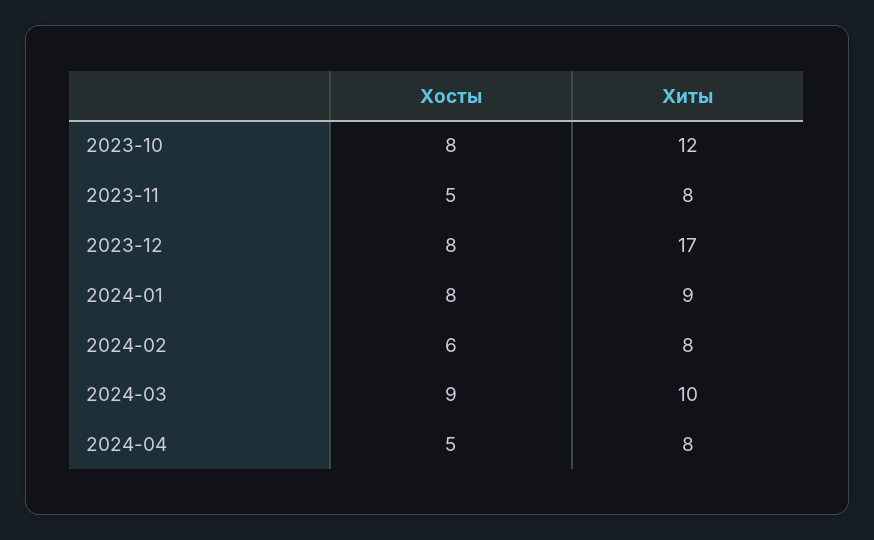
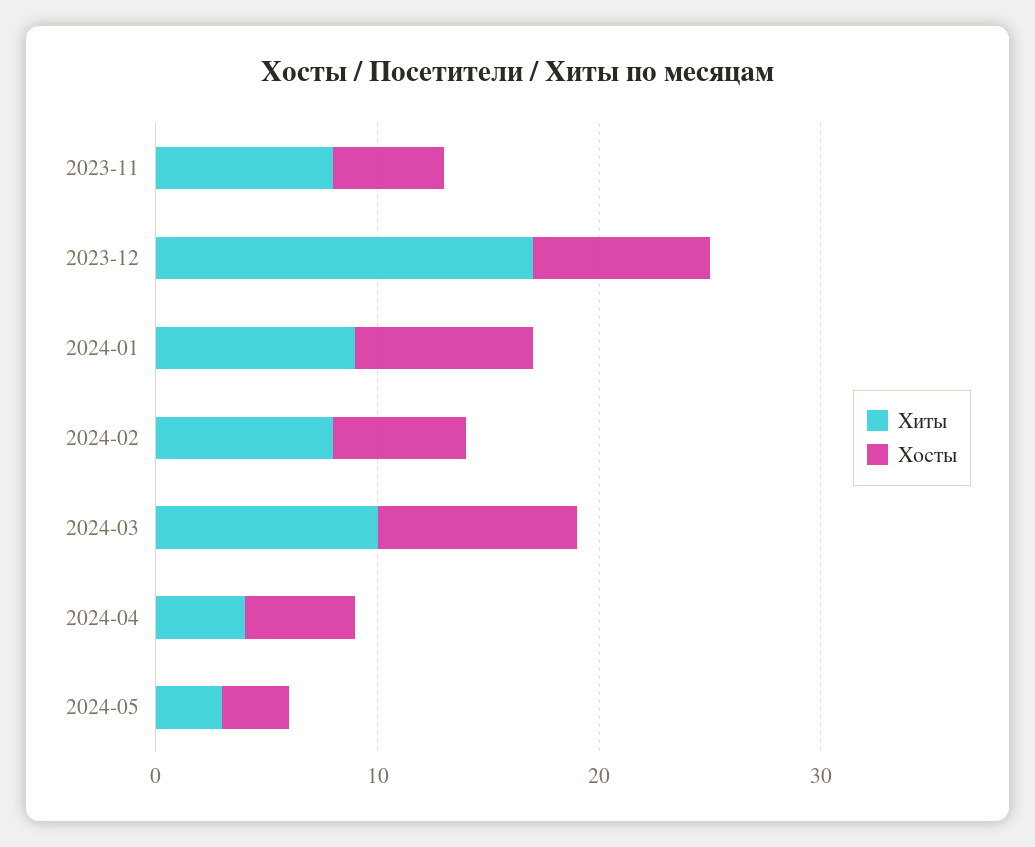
Хосты, 2023-10: 8 -> none
Хиты, 2023-10: 12 -> none
Хиты, 2024-04: 8 -> 4
Хиты, 2024-05: none -> 3
Хосты, 2024-05: none -> 3

